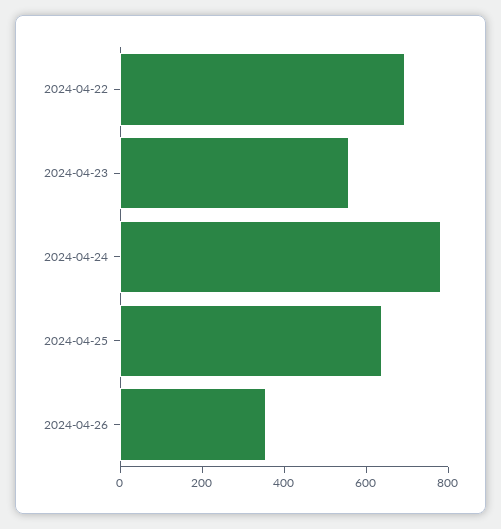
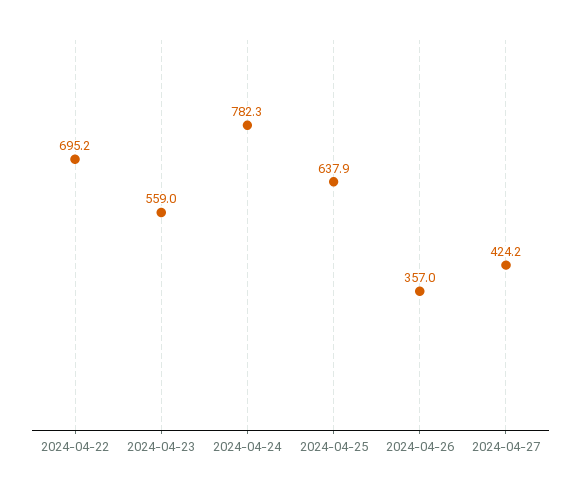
2024-04-27: none -> 424.2

